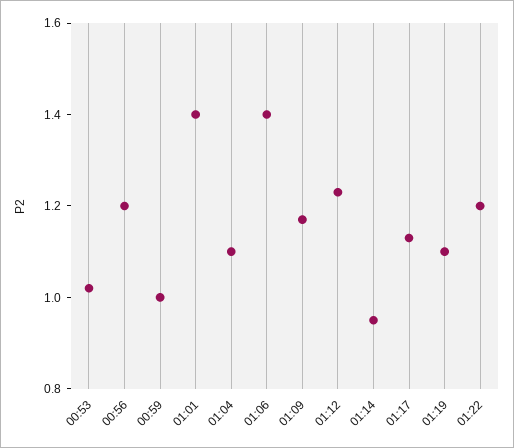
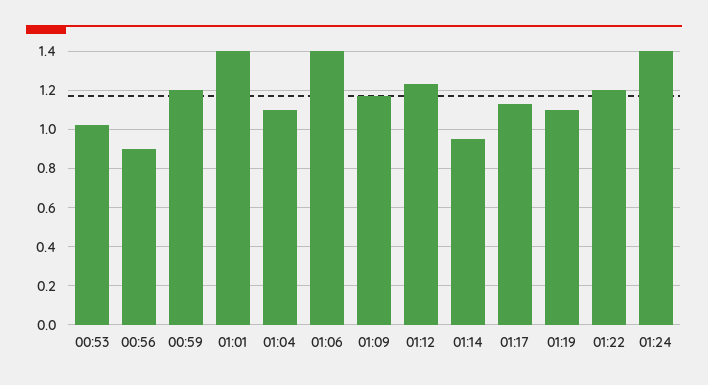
00:56: 1.2 -> 0.9
00:59: 1 -> 1.2
01:24: none -> 1.4

